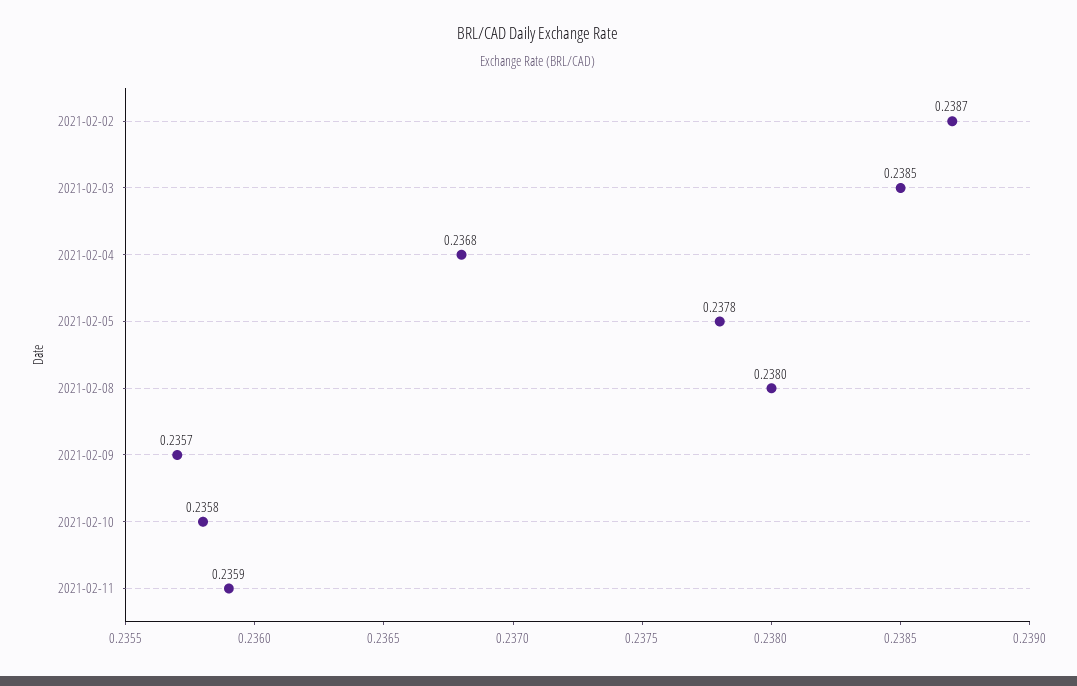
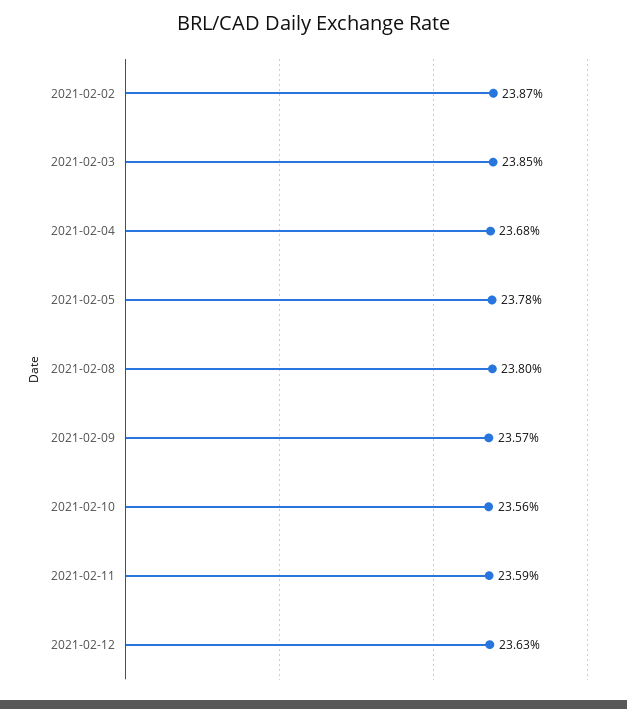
2021-02-10: 0.2358 -> 0.2356
2021-02-12: none -> 0.2363

